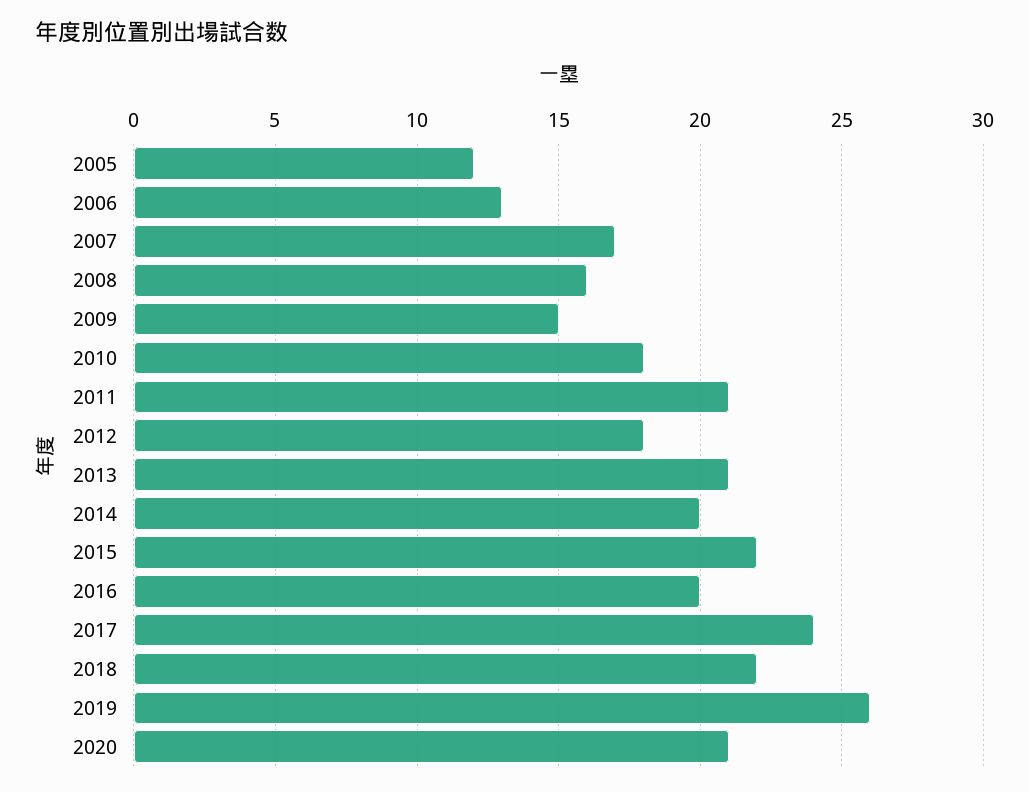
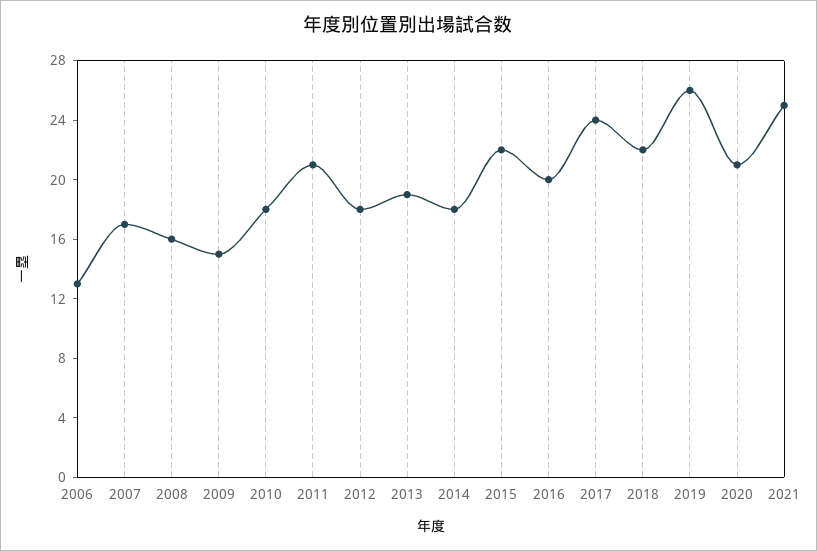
2005: 12 -> none
2013: 21 -> 19
2014: 20 -> 18
2021: none -> 25

